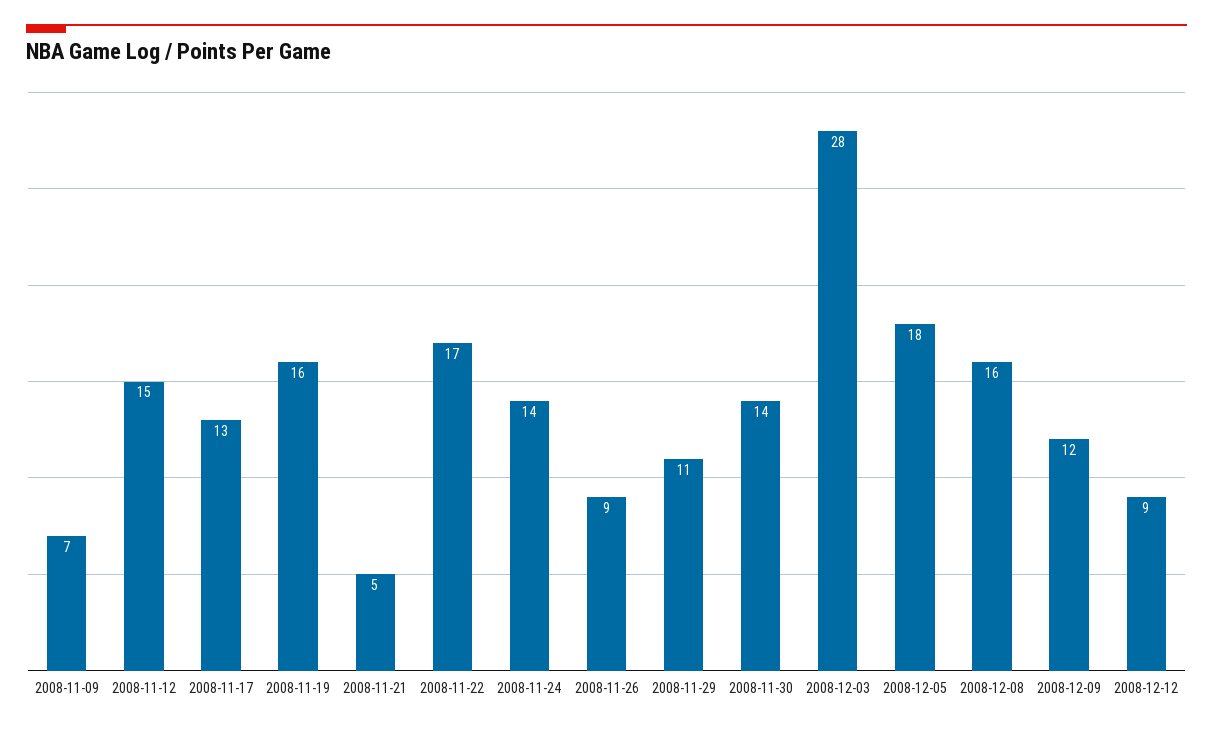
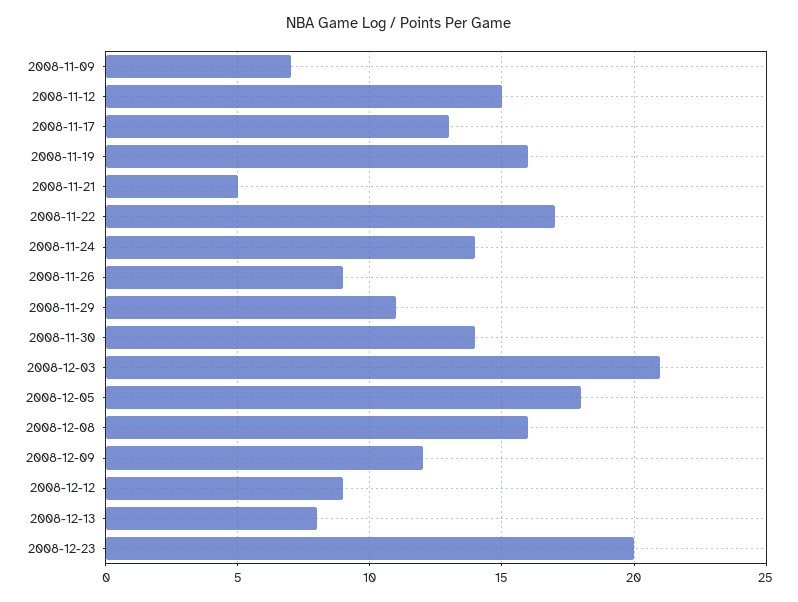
2008-12-03: 28 -> 21
2008-12-13: none -> 8
2008-12-23: none -> 20

